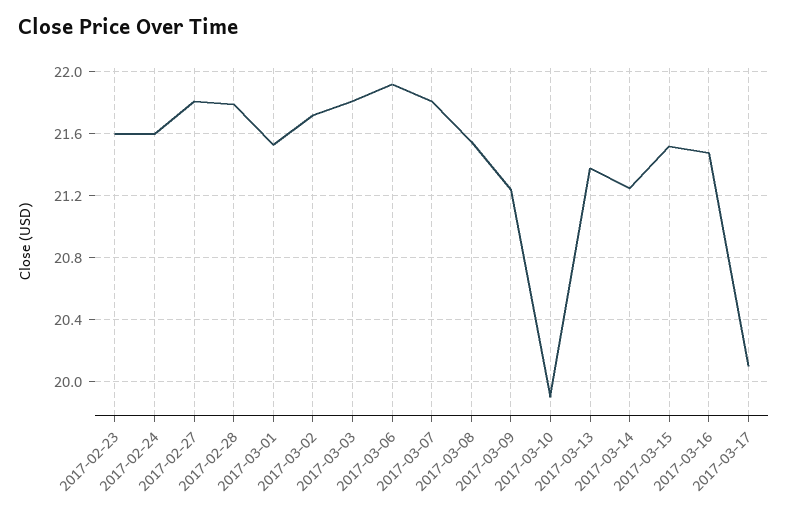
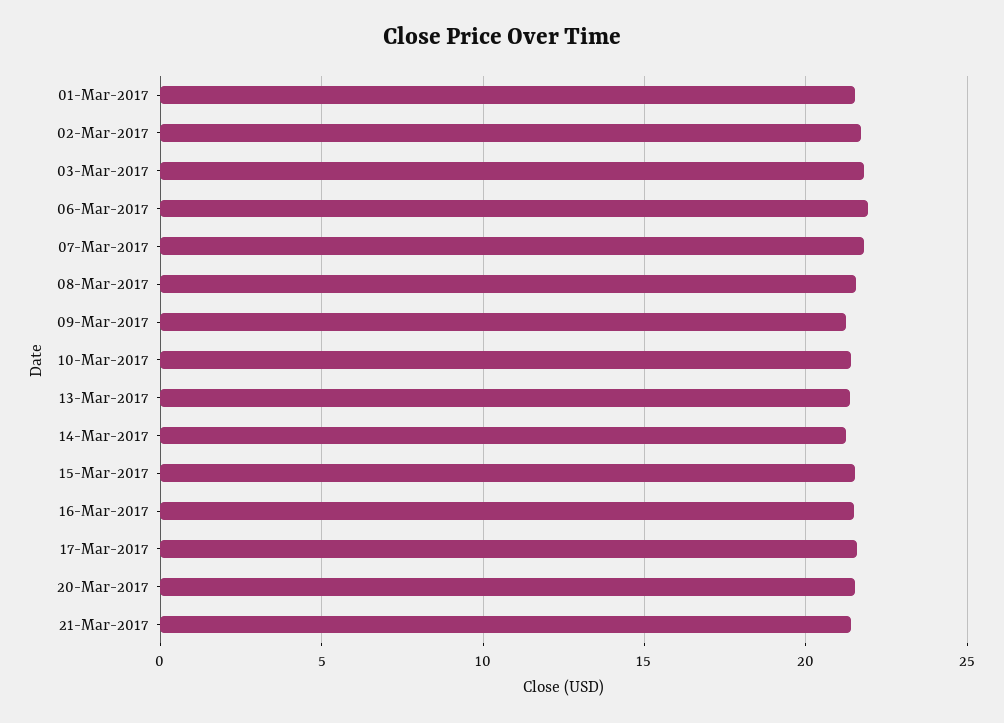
2017-02-23: 21.6 -> none
2017-02-24: 21.6 -> none
2017-02-27: 21.8 -> none
2017-02-28: 21.8 -> none
2017-03-10: 19.9 -> 21.5
2017-03-17: 20.1 -> 21.5
20-Mar-2017: none -> 21.5
21-Mar-2017: none -> 21.5

